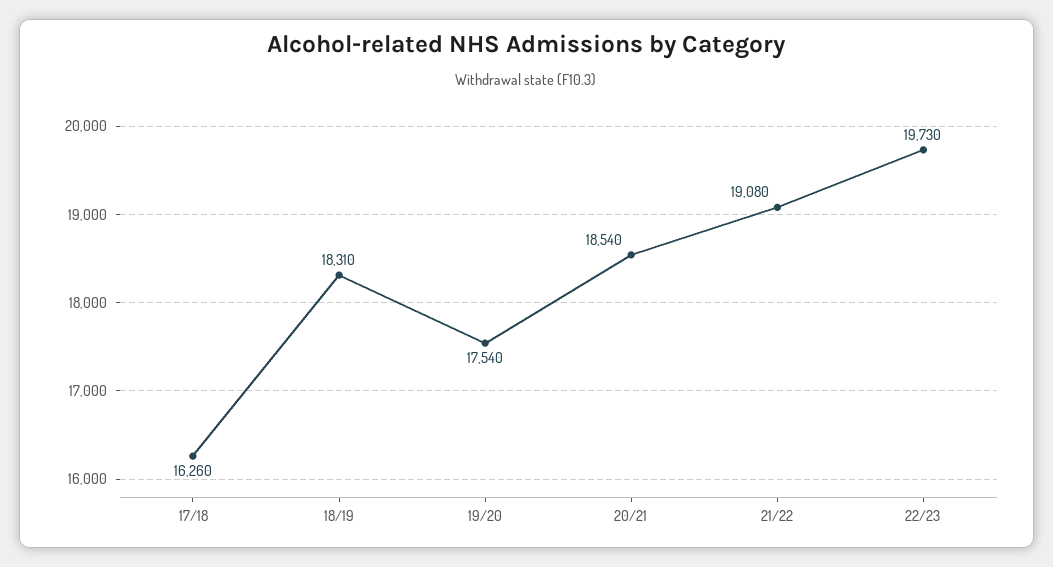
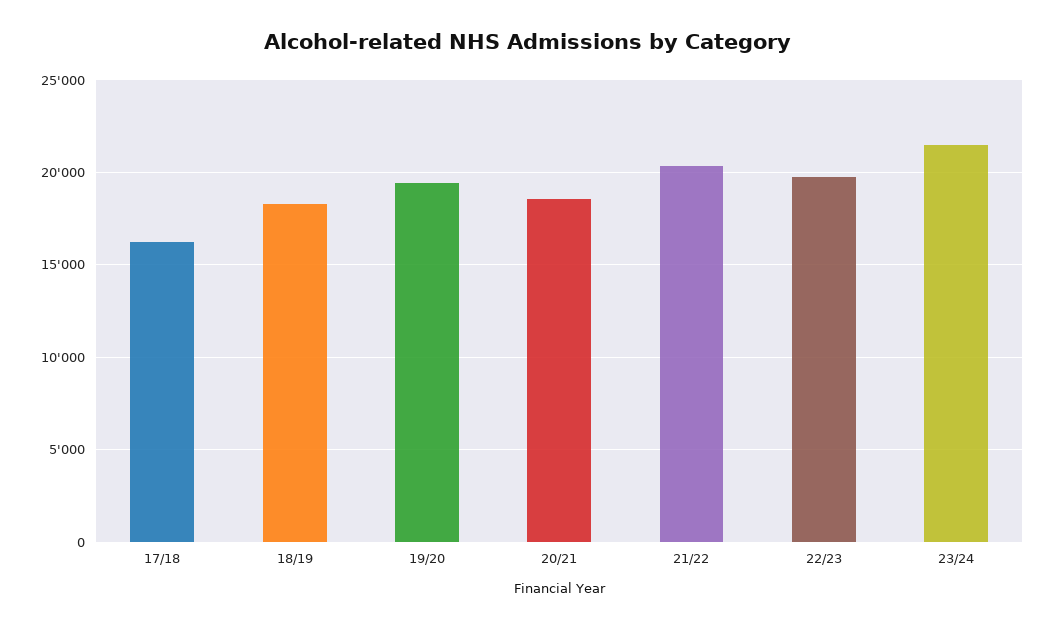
19/20: 17540 -> 19500
21/22: 19080 -> 20500
23/24: none -> 21500

